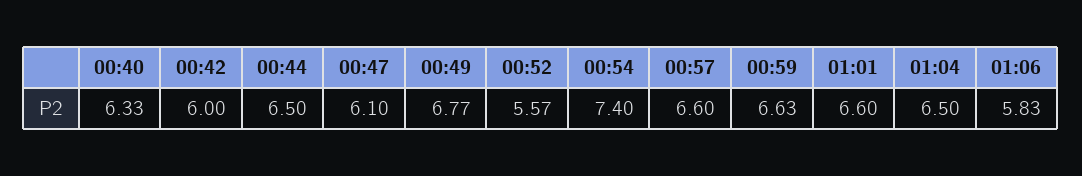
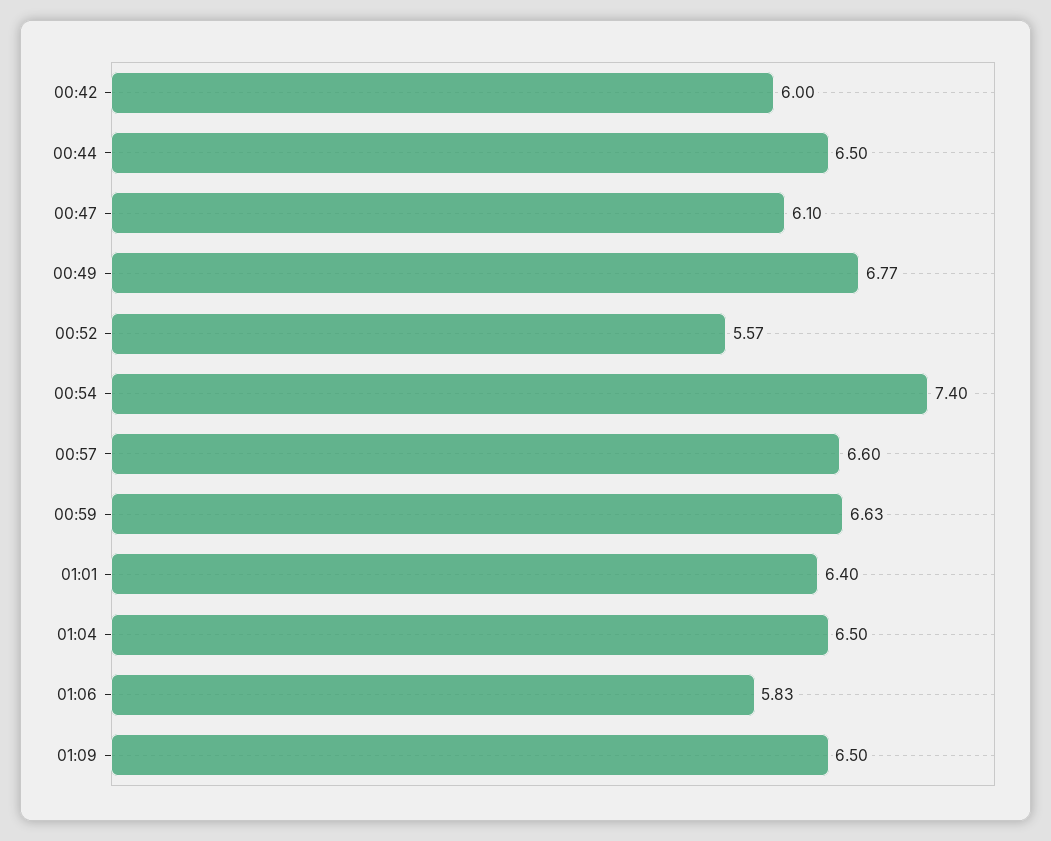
00:40: 6.33 -> none
01:01: 6.6 -> 6.4
01:09: none -> 6.5

